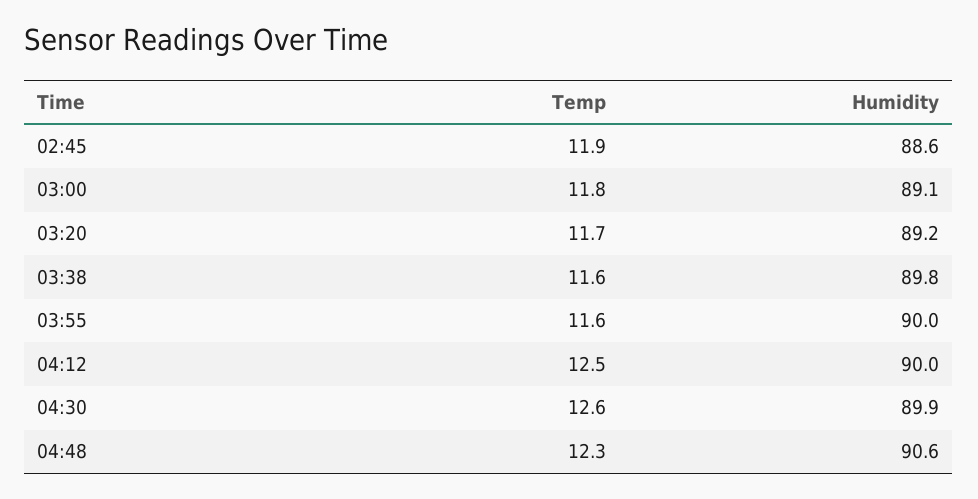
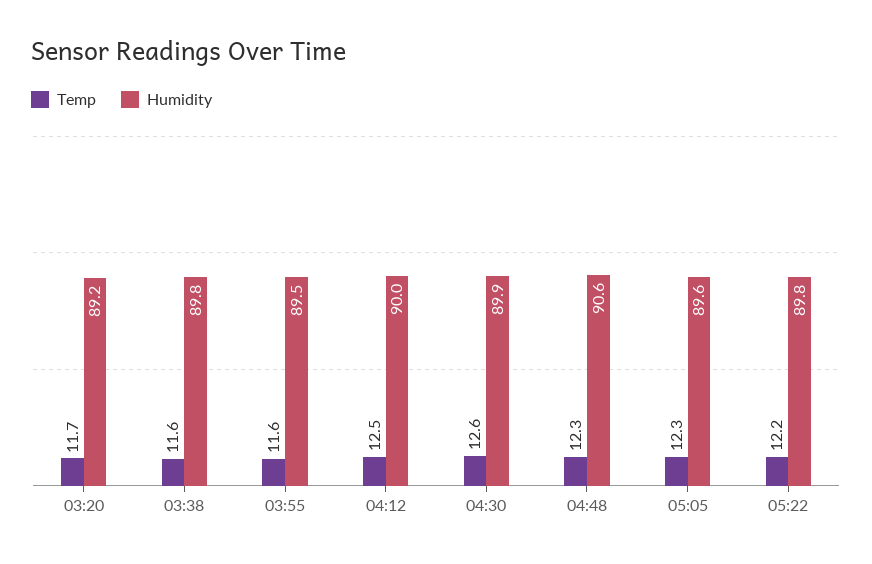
Temp, 02:45: 11.9 -> none
Humidity, 02:45: 88.6 -> none
Temp, 03:00: 11.8 -> none
Humidity, 03:00: 89.1 -> none
Humidity, 03:55: 90 -> 89.5
Temp, 05:05: none -> 12.3
Humidity, 05:05: none -> 89.6
Temp, 05:22: none -> 12.2
Humidity, 05:22: none -> 89.8

